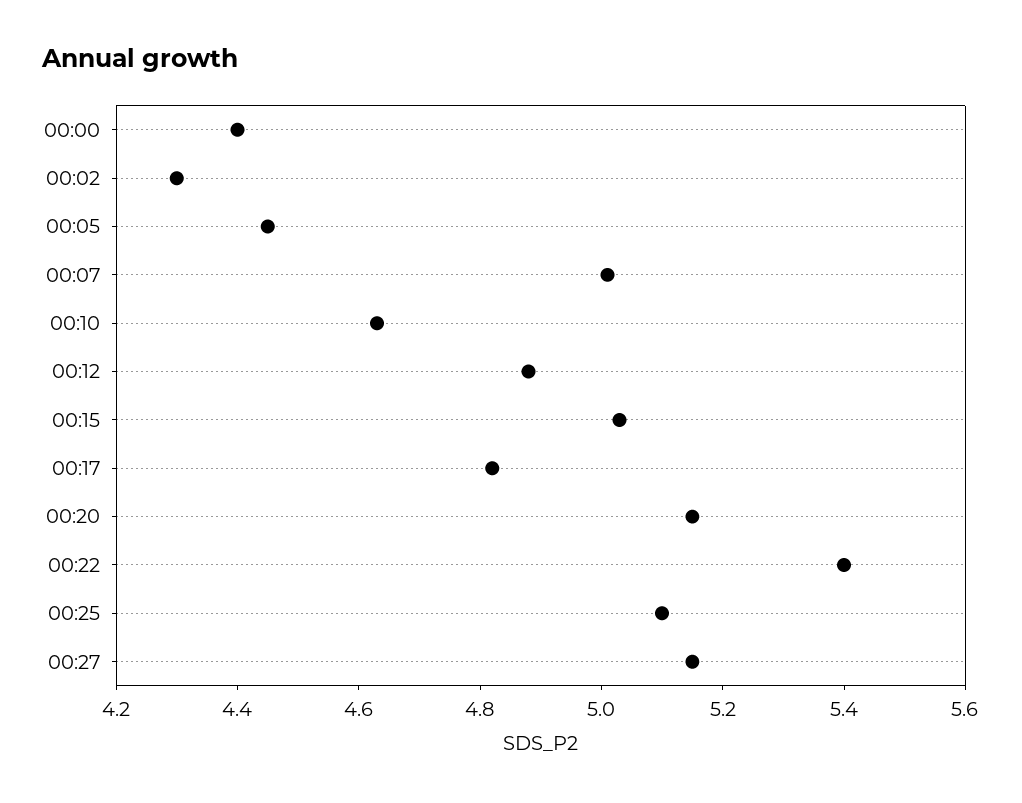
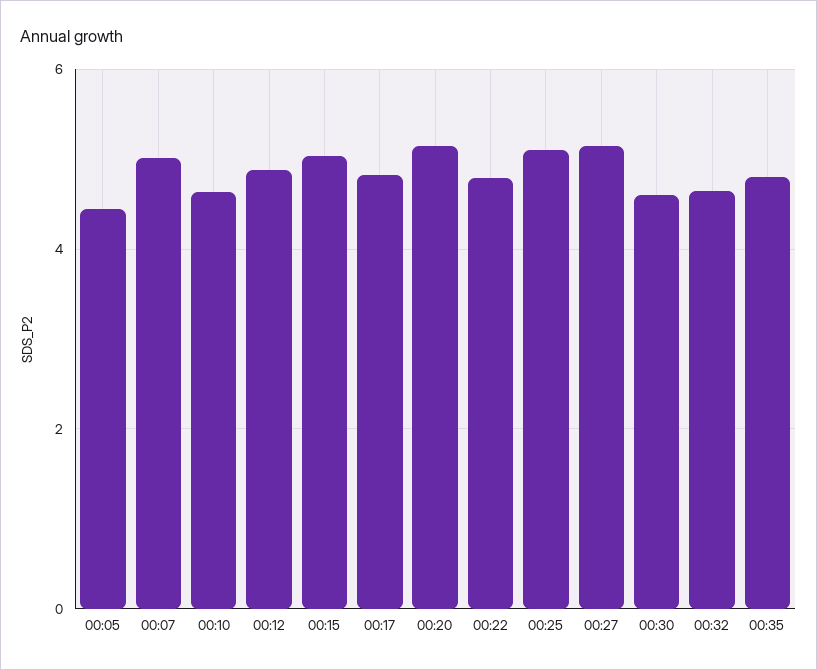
00:00: 4.4 -> none
00:02: 4.3 -> none
00:22: 5.4 -> 4.8
00:30: none -> 4.6
00:32: none -> 4.6
00:35: none -> 4.8

